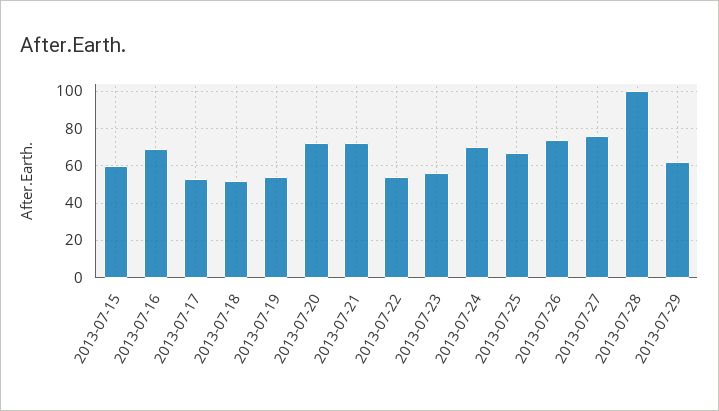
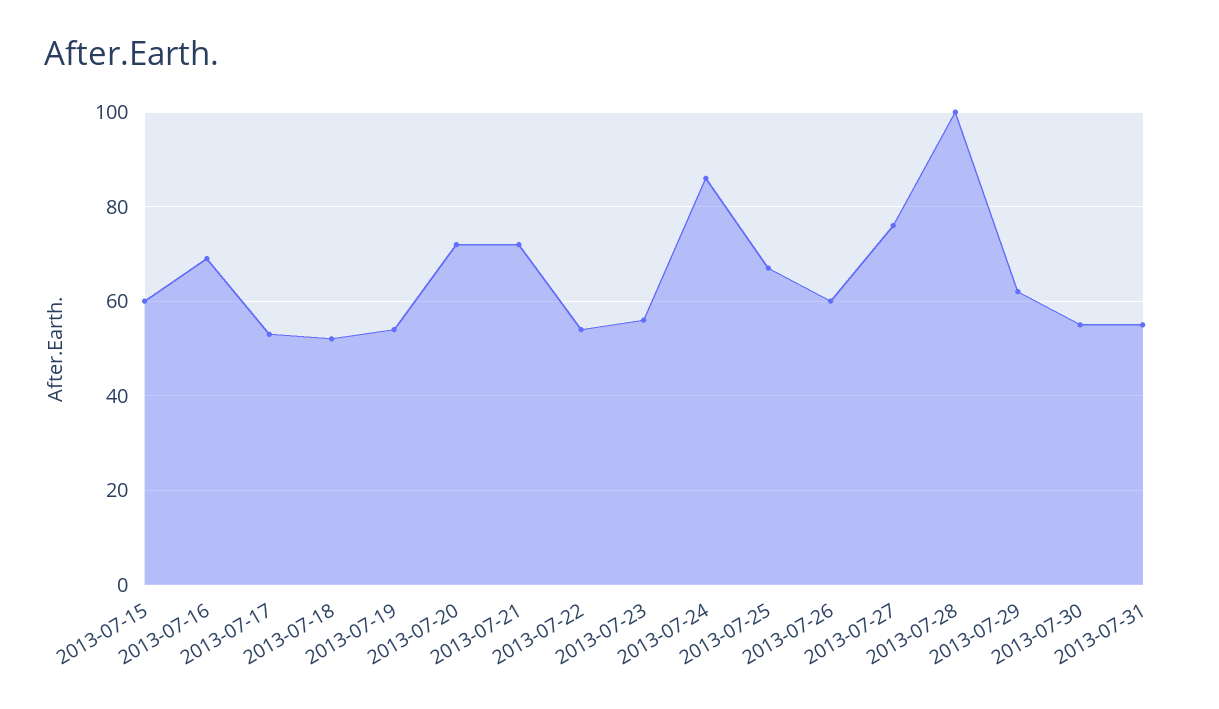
2013-07-24: 70 -> 85
2013-07-26: 75 -> 60
2013-07-30: none -> 55
2013-07-31: none -> 55

